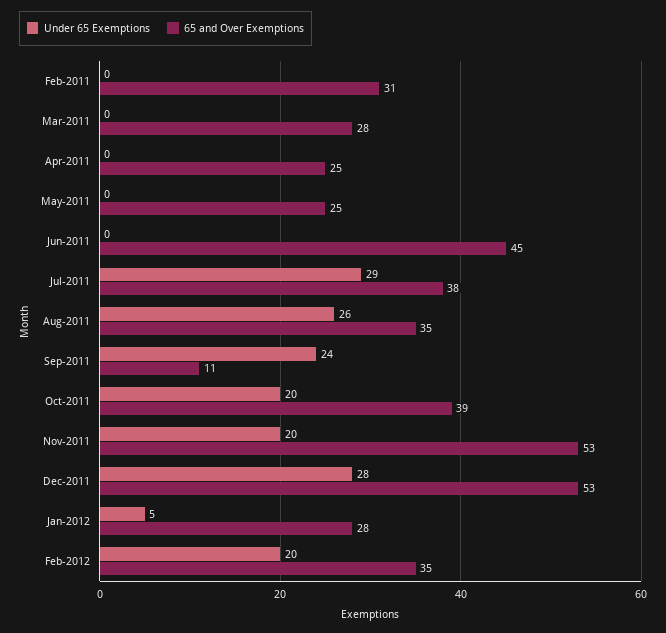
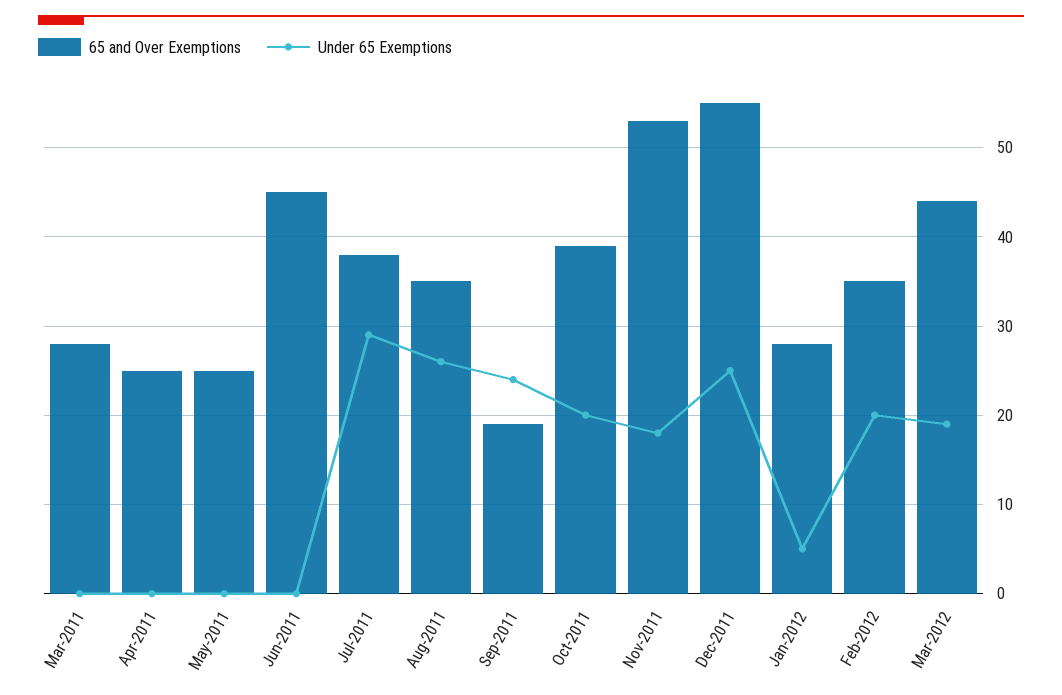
Under 65 Exemptions, Feb-2011: 0 -> none
65 and Over Exemptions, Feb-2011: 31 -> none
65 and Over Exemptions, Sep-2011: 11 -> 19
Under 65 Exemptions, Nov-2011: 20 -> 18
Under 65 Exemptions, Dec-2011: 28 -> 25
65 and Over Exemptions, Dec-2011: 53 -> 55
65 and Over Exemptions, Mar-2012: none -> 44
Under 65 Exemptions, Mar-2012: none -> 19

